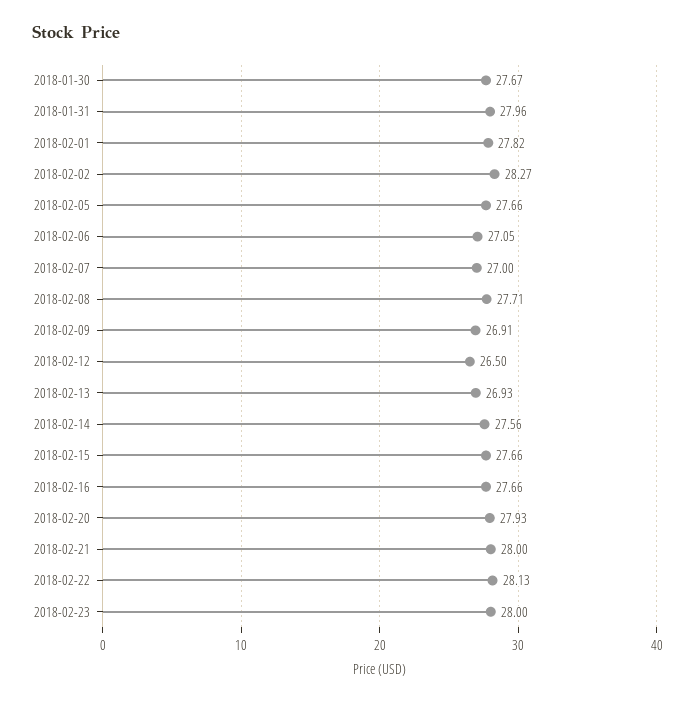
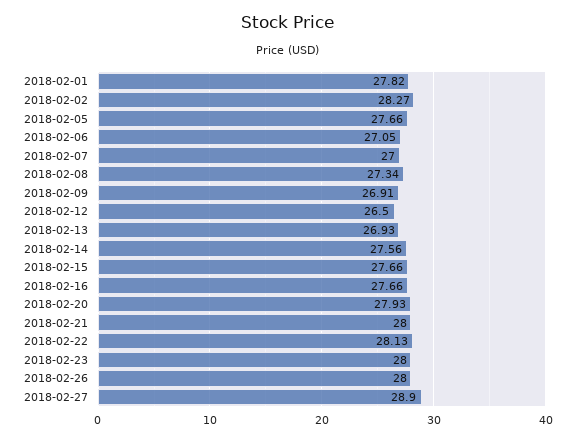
2018-01-30: 27.67 -> none
2018-01-31: 27.96 -> none
2018-02-08: 27.71 -> 27.34
2018-02-26: none -> 28
2018-02-27: none -> 28.9

